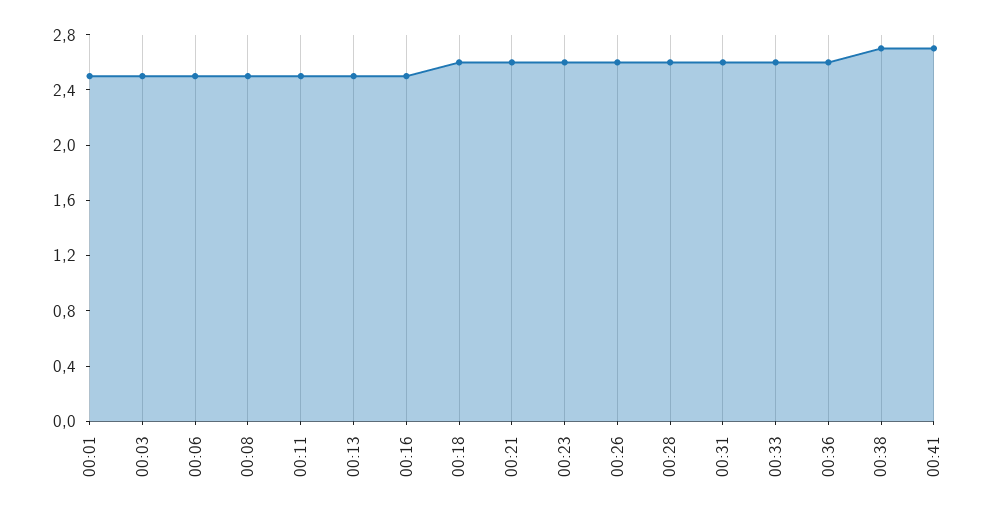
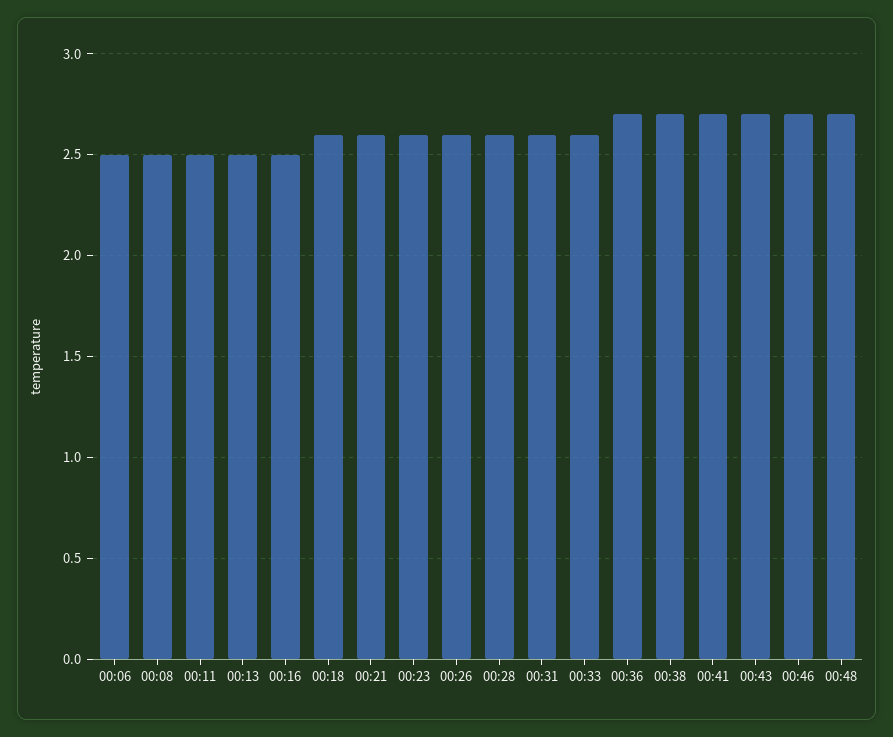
00:01: 2.5 -> none
00:03: 2.5 -> none
00:36: 2.6 -> 2.7
00:43: none -> 2.7
00:46: none -> 2.7
00:48: none -> 2.7

